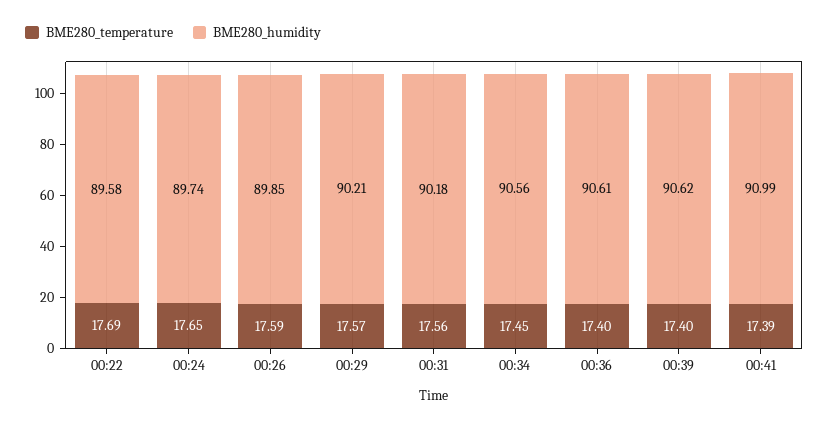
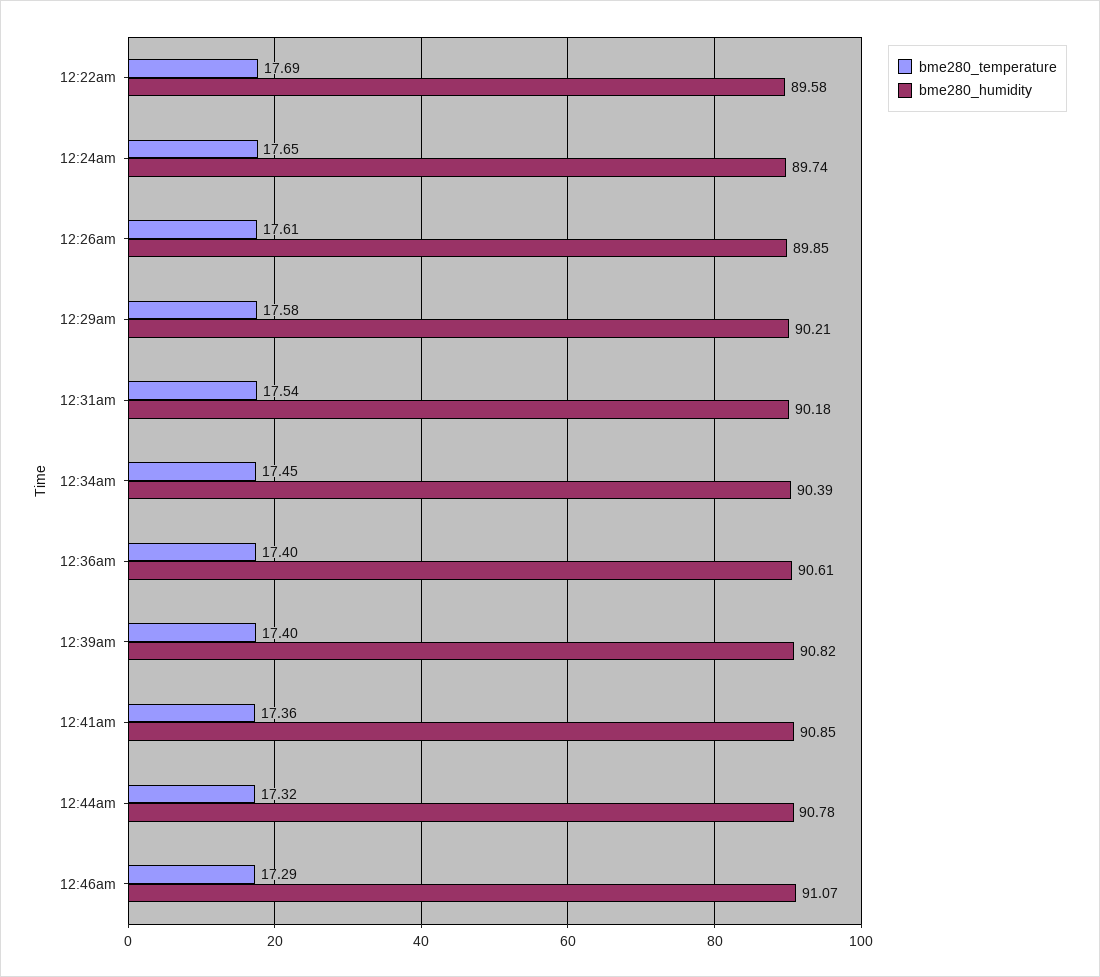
BME280_temperature, 00:26: 17.59 -> 17.61
BME280_temperature, 00:29: 17.57 -> 17.58
BME280_temperature, 00:31: 17.56 -> 17.54
BME280_humidity, 00:34: 90.56 -> 90.39
BME280_humidity, 00:39: 90.62 -> 90.82
BME280_temperature, 00:41: 17.39 -> 17.36
BME280_humidity, 00:41: 90.99 -> 90.85
BME280_temperature, 12:44am: none -> 17.32
BME280_humidity, 12:44am: none -> 90.78
BME280_temperature, 12:46am: none -> 17.29
BME280_humidity, 12:46am: none -> 91.07

